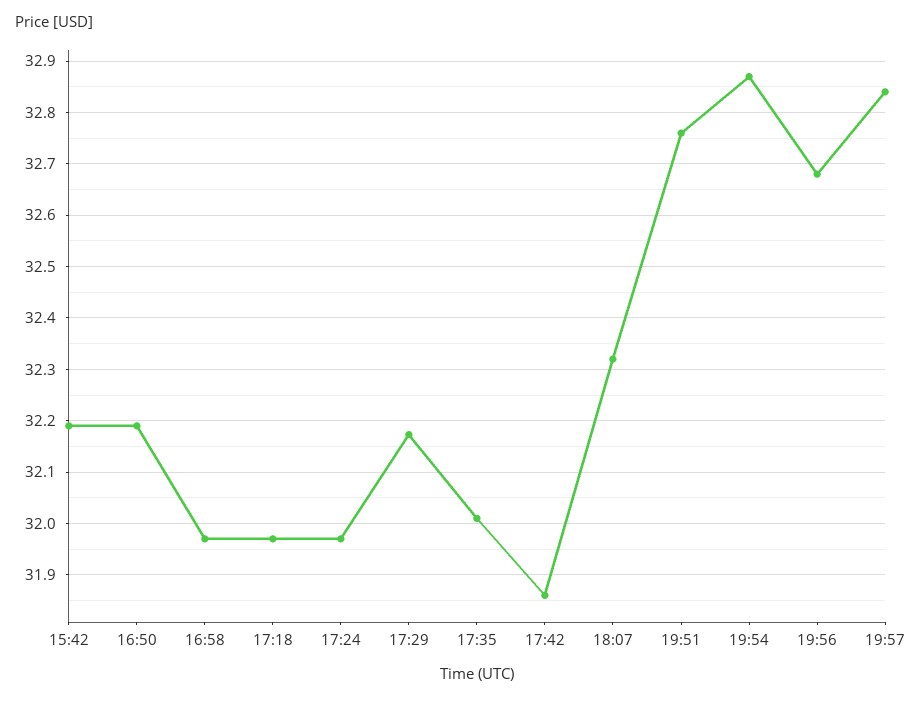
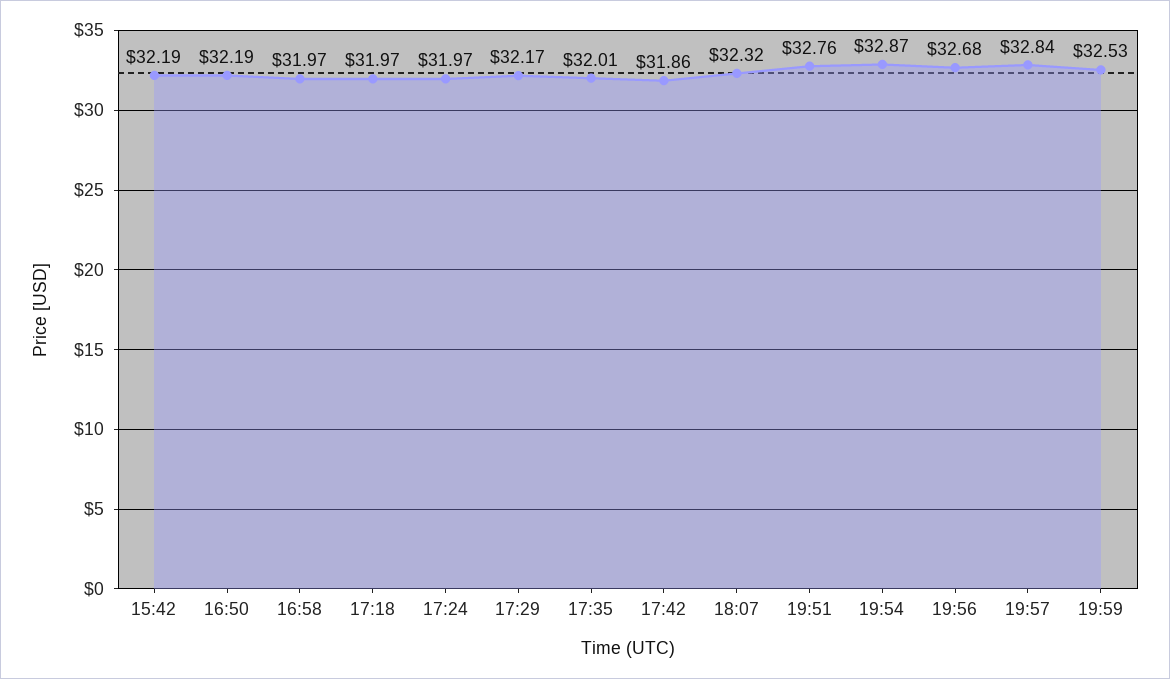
19:59: none -> 32.53

